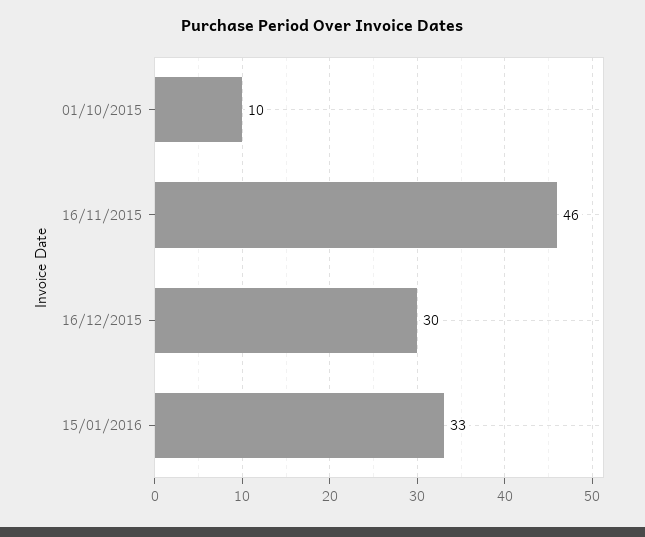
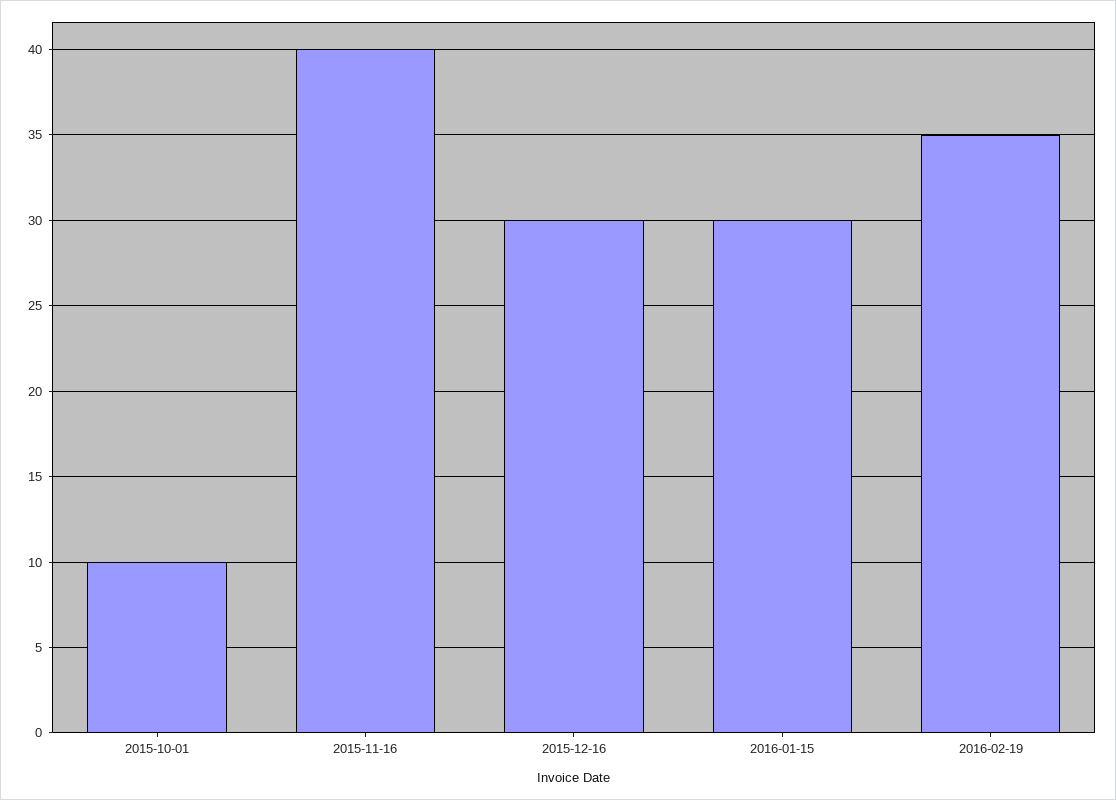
16/11/2015: 46 -> 40
15/01/2016: 33 -> 30
2016-02-19: none -> 35

